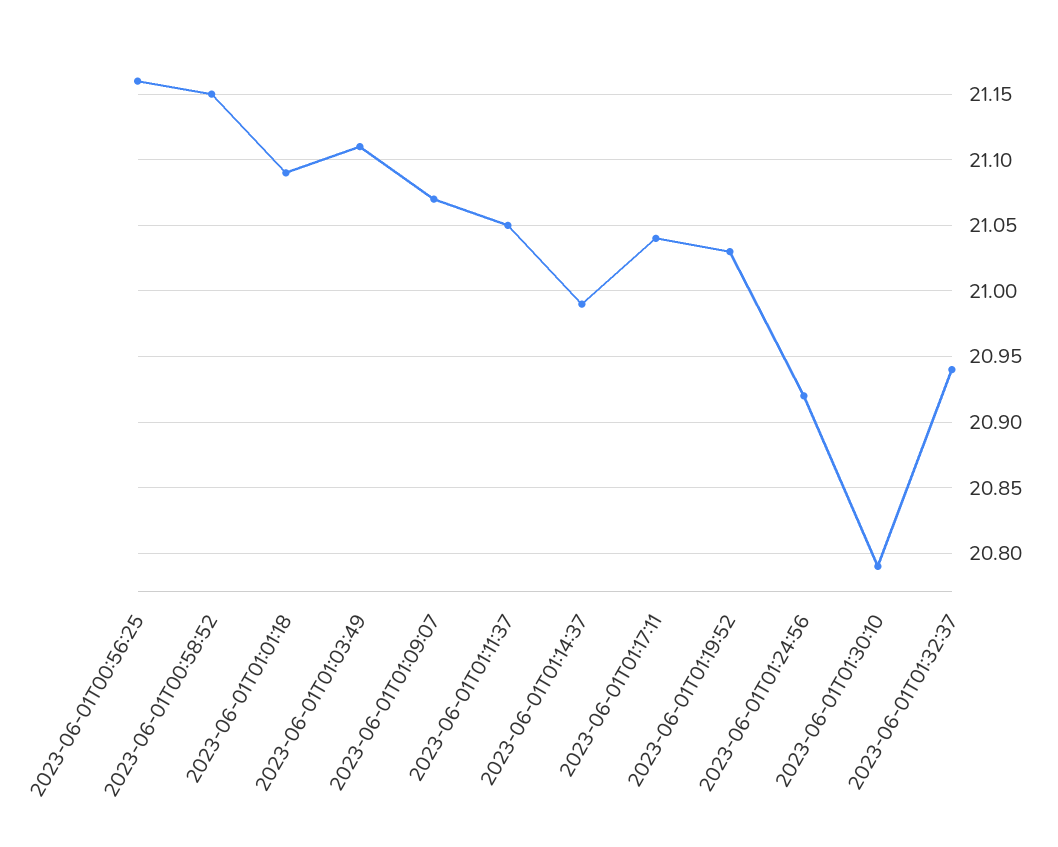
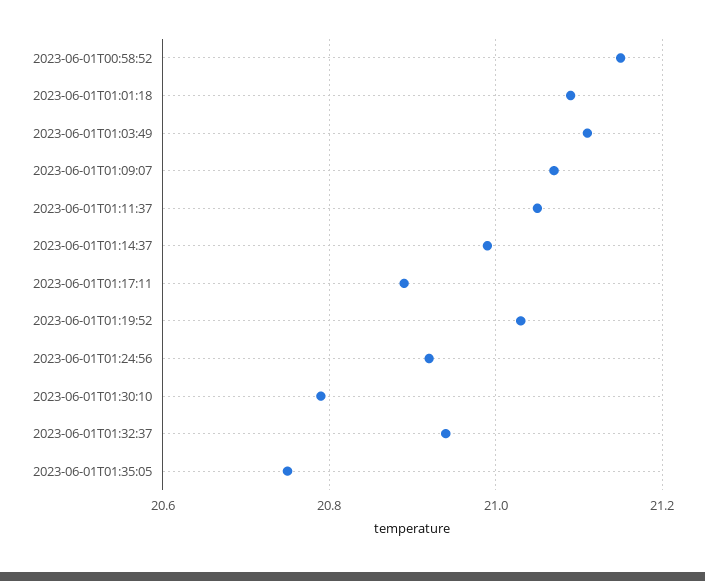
2023-06-01T00:56:25: 21.16 -> none
2023-06-01T01:17:11: 21.04 -> 20.9
2023-06-01T01:35:05: none -> 20.75

